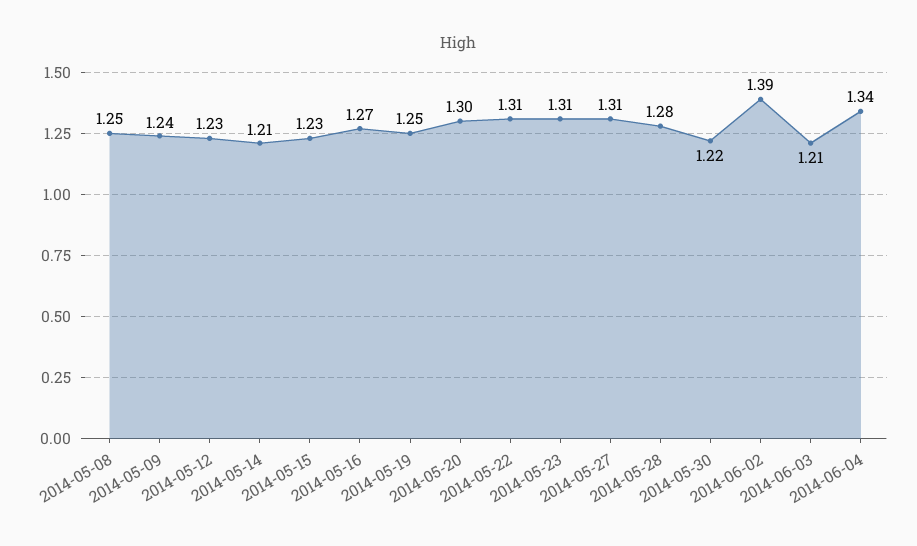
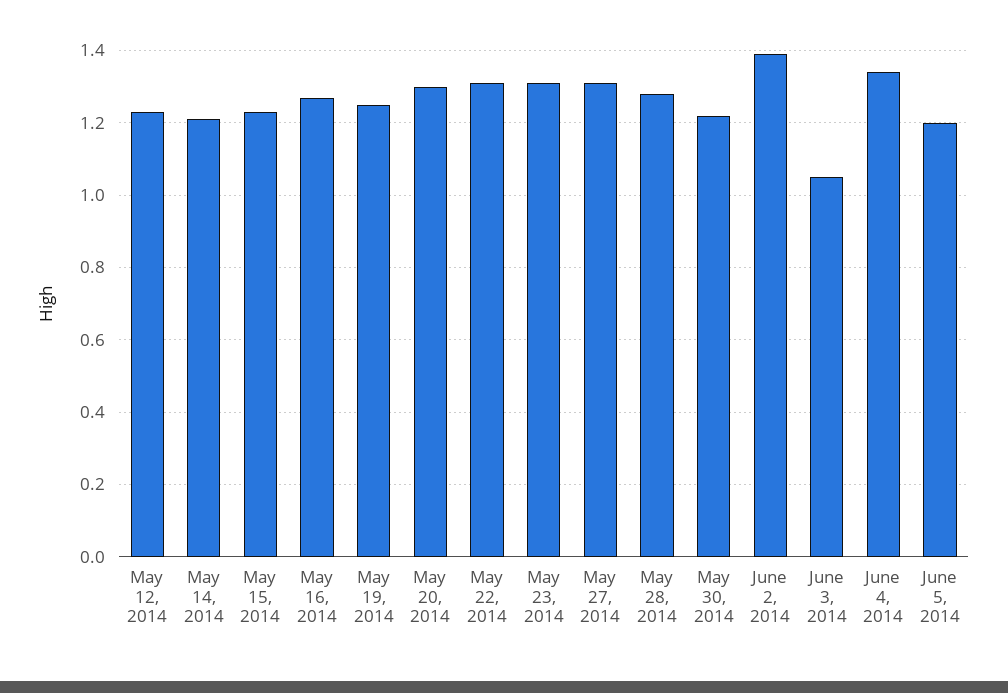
2014-05-08: 1.25 -> none
2014-05-09: 1.24 -> none
2014-06-03: 1.21 -> 1.05
June 5, 2014: none -> 1.2

